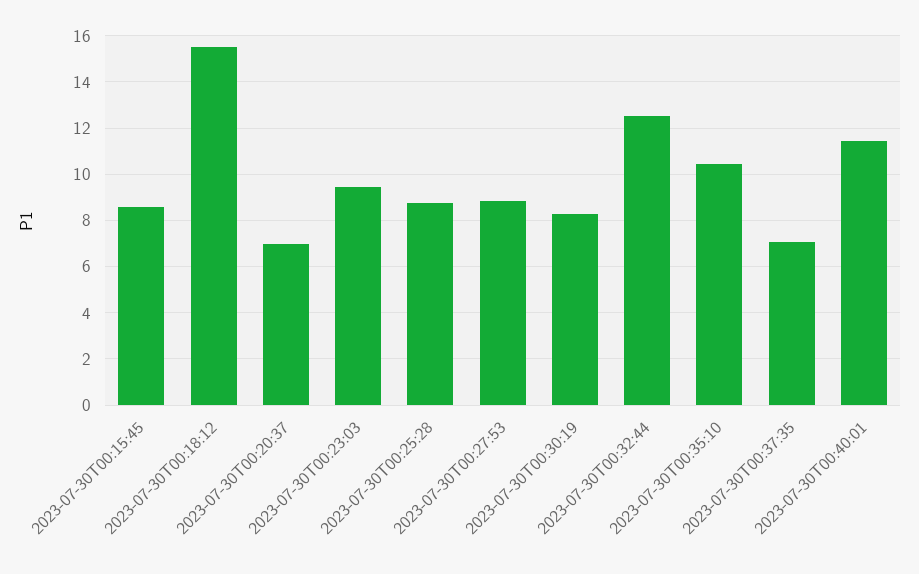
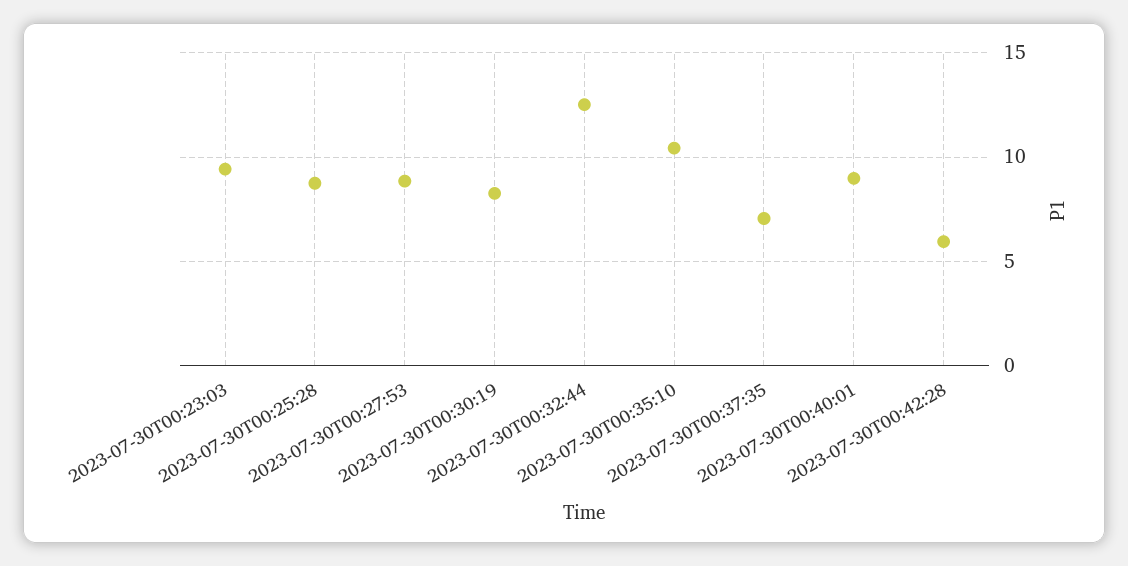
2023-07-30T00:15:45: 8.5 -> none
2023-07-30T00:18:12: 15.5 -> none
2023-07-30T00:20:37: 7 -> none
2023-07-30T00:40:01: 11.5 -> 9
2023-07-30T00:42:28: none -> 6

